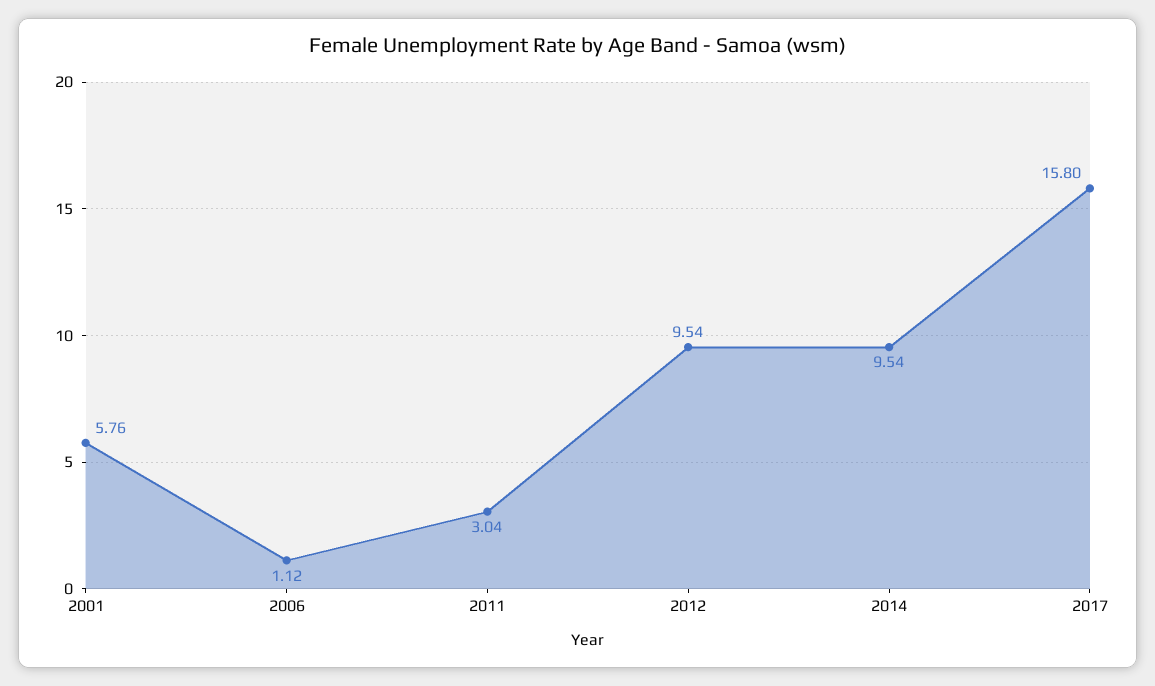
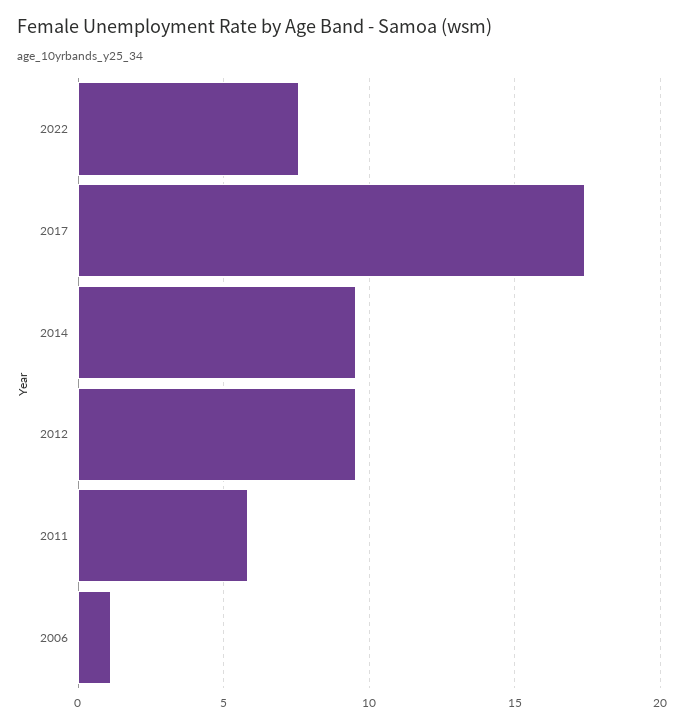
2001: 5.76 -> none
2011: 3.04 -> 6
2017: 15.8 -> 17.5
2022: none -> 7.5

